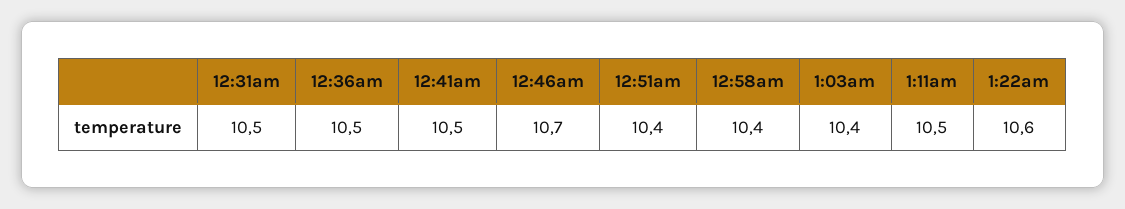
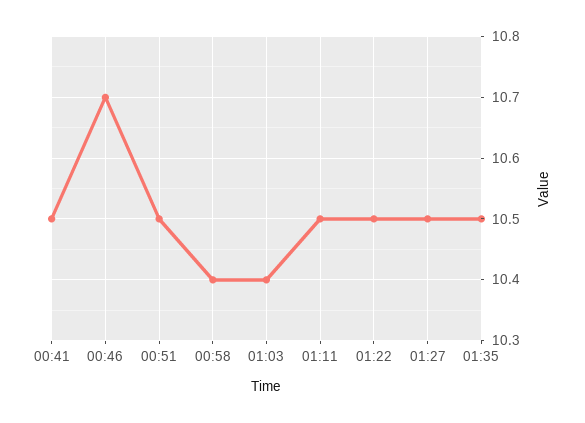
12:31am: 10.5 -> none
12:36am: 10.5 -> none
12:51am: 10.4 -> 10.5
1:22am: 10.6 -> 10.5
01:27: none -> 10.5
01:35: none -> 10.5

